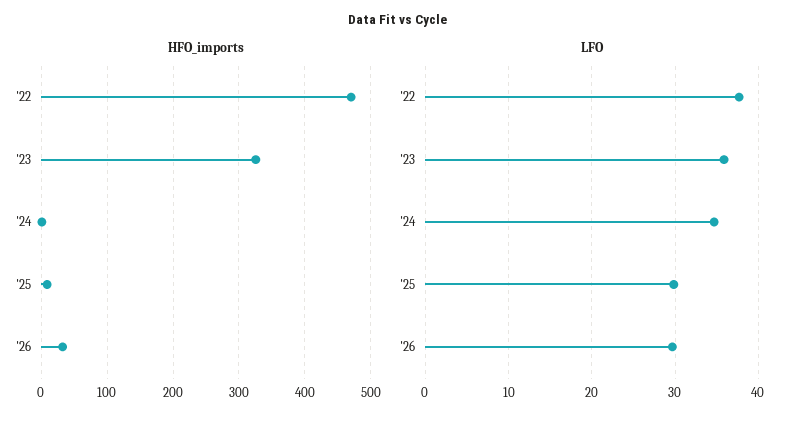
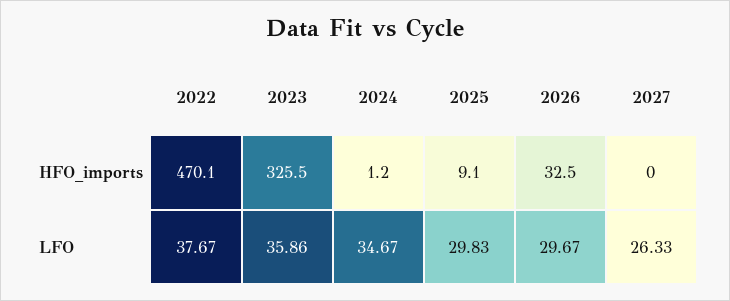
HFO_imports, 2027: none -> 0
LFO, 2027: none -> 26.33

